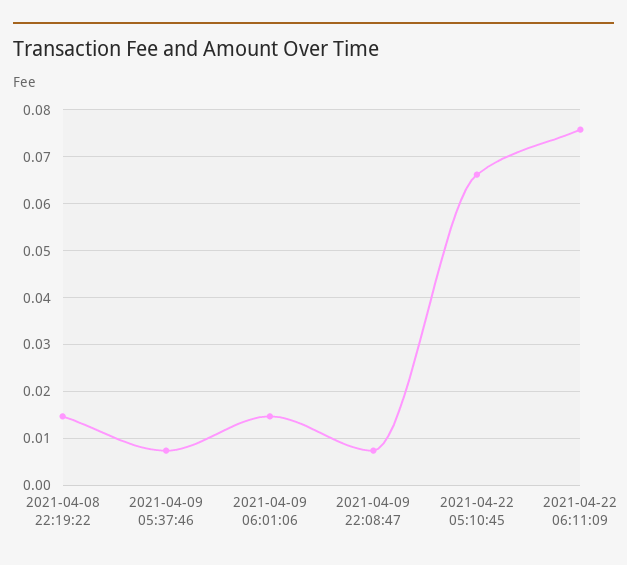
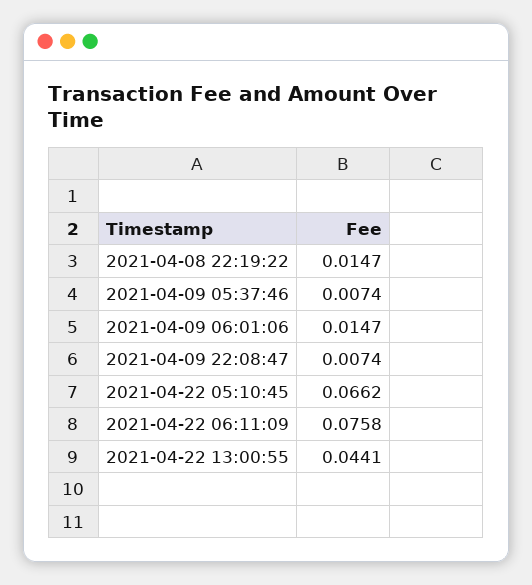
2021-04-22 13:00:55: none -> 0.0441

